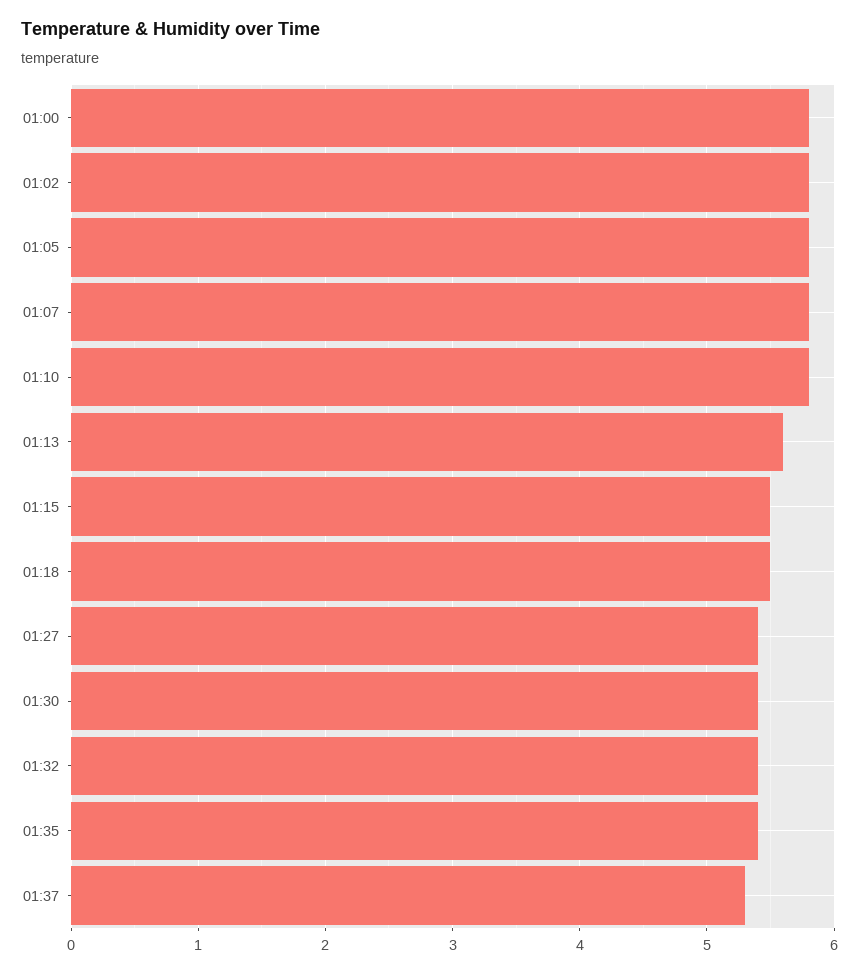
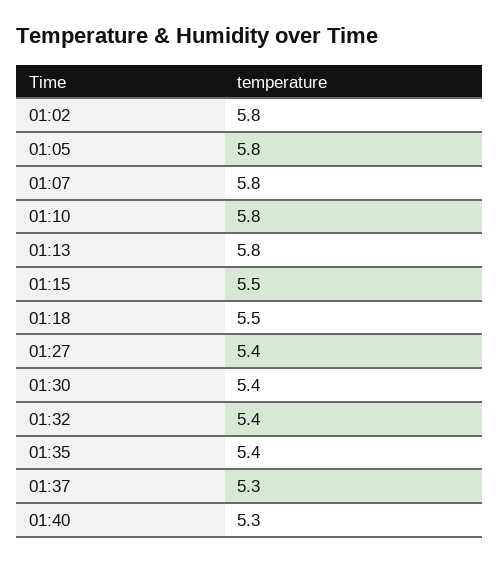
01:00: 5.8 -> none
01:13: 5.6 -> 5.8
01:40: none -> 5.3

